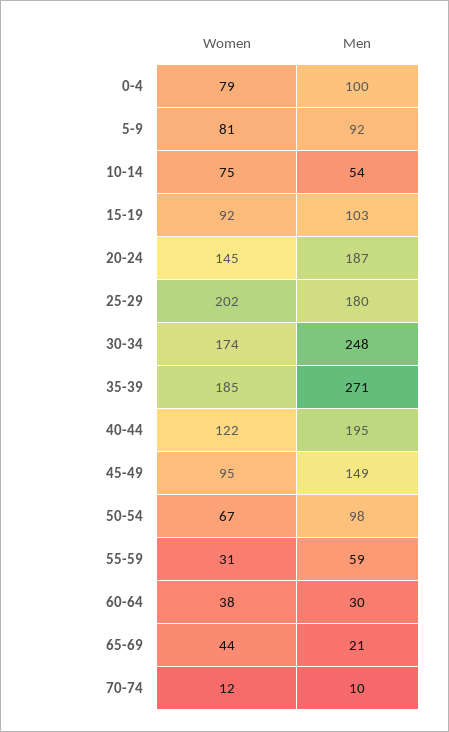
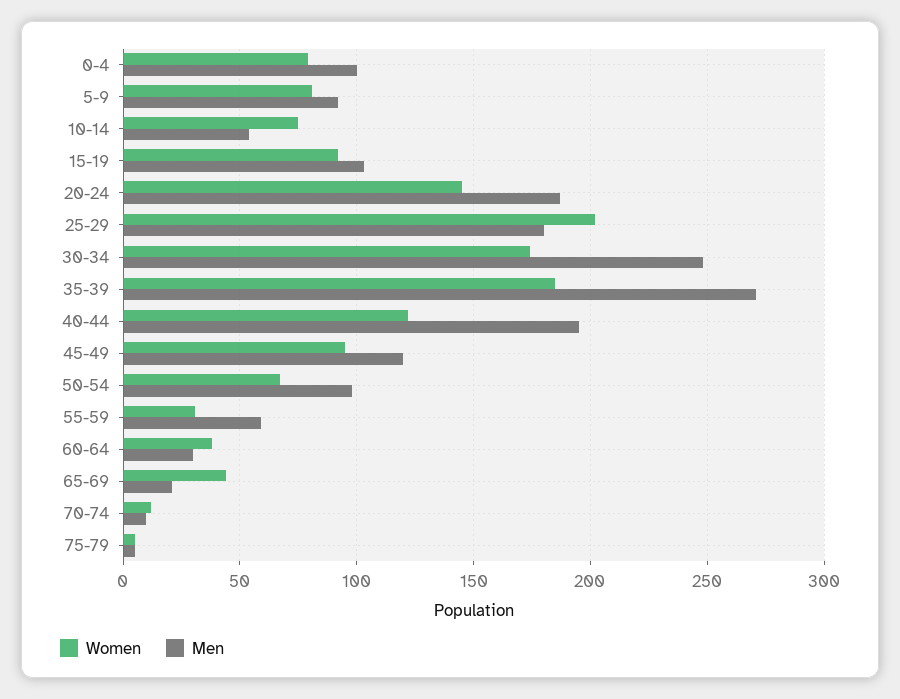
Men, 45-49: 149 -> 120
Women, 75-79: none -> 5
Men, 75-79: none -> 5

